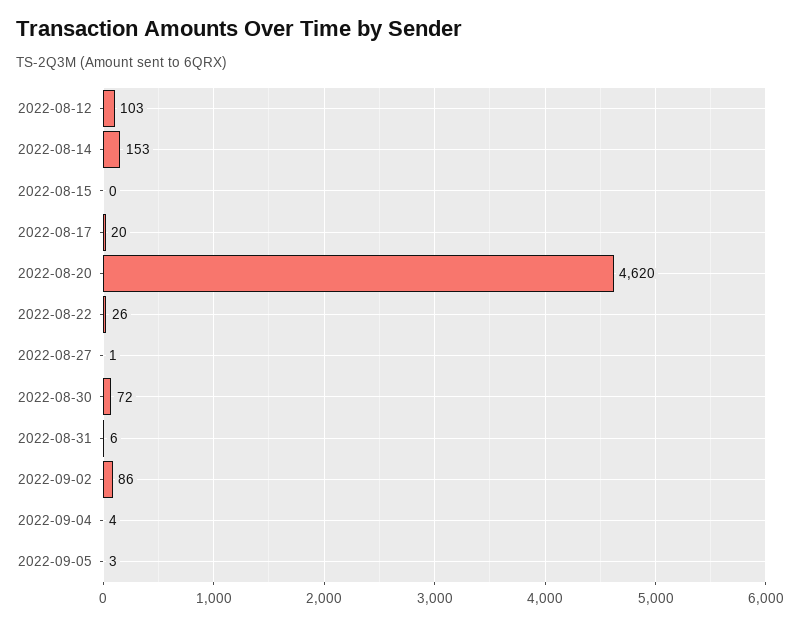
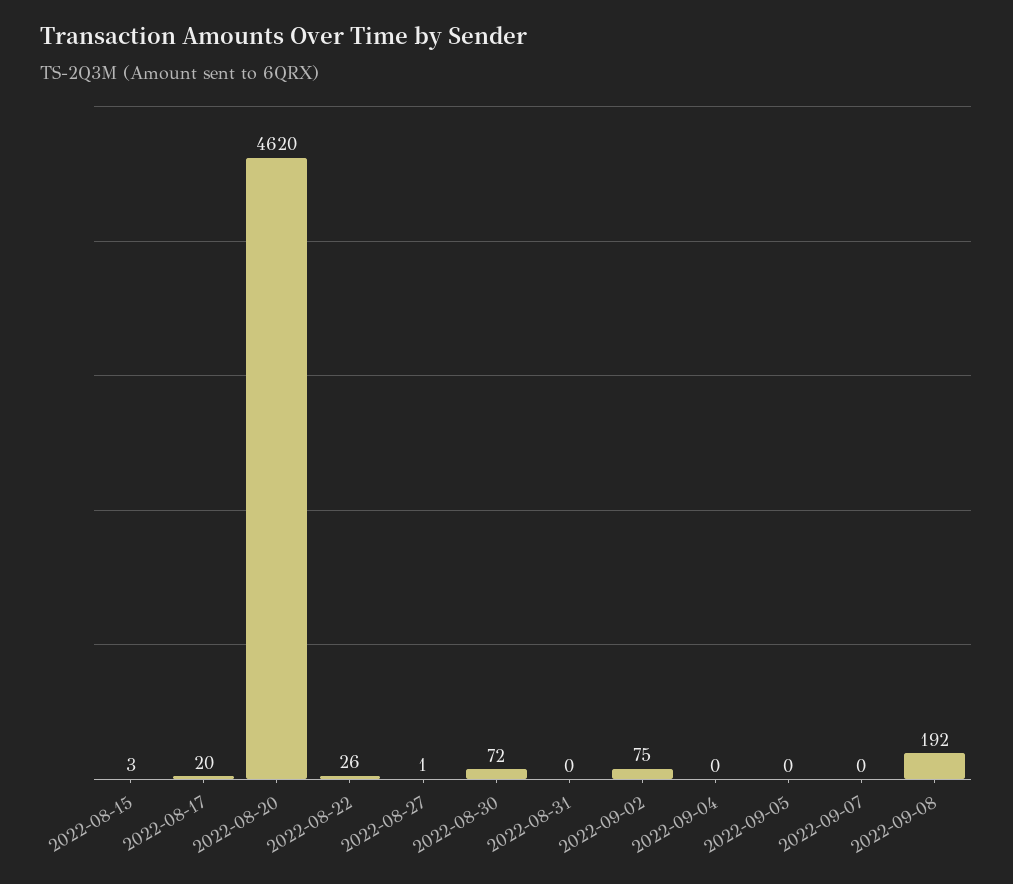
2022-08-12: 103 -> none
2022-08-14: 153 -> none
2022-08-15: 0 -> 3
2022-08-31: 6 -> 0
2022-09-02: 86 -> 75
2022-09-04: 4 -> 0
2022-09-05: 3 -> 0
2022-09-07: none -> 0
2022-09-08: none -> 192

